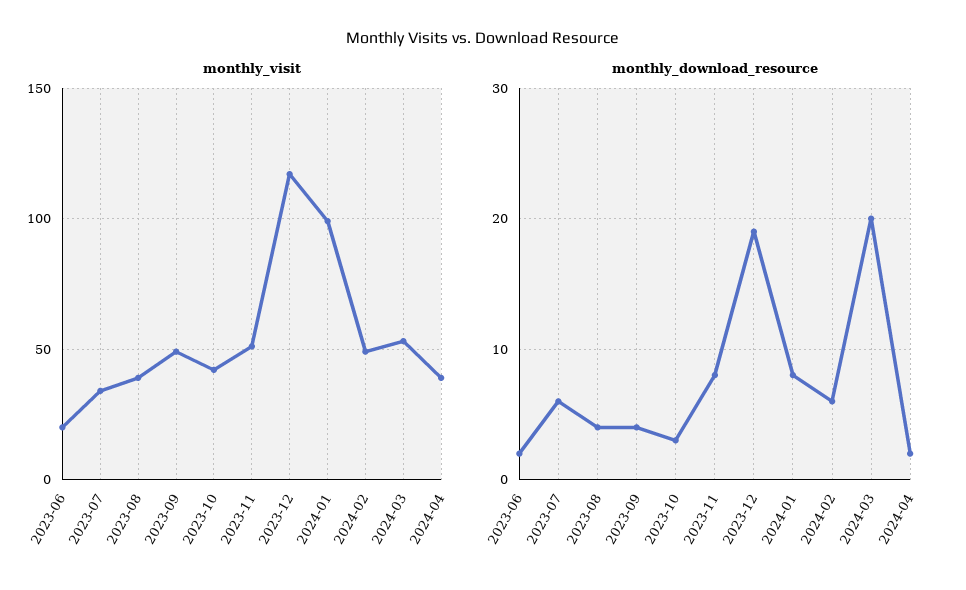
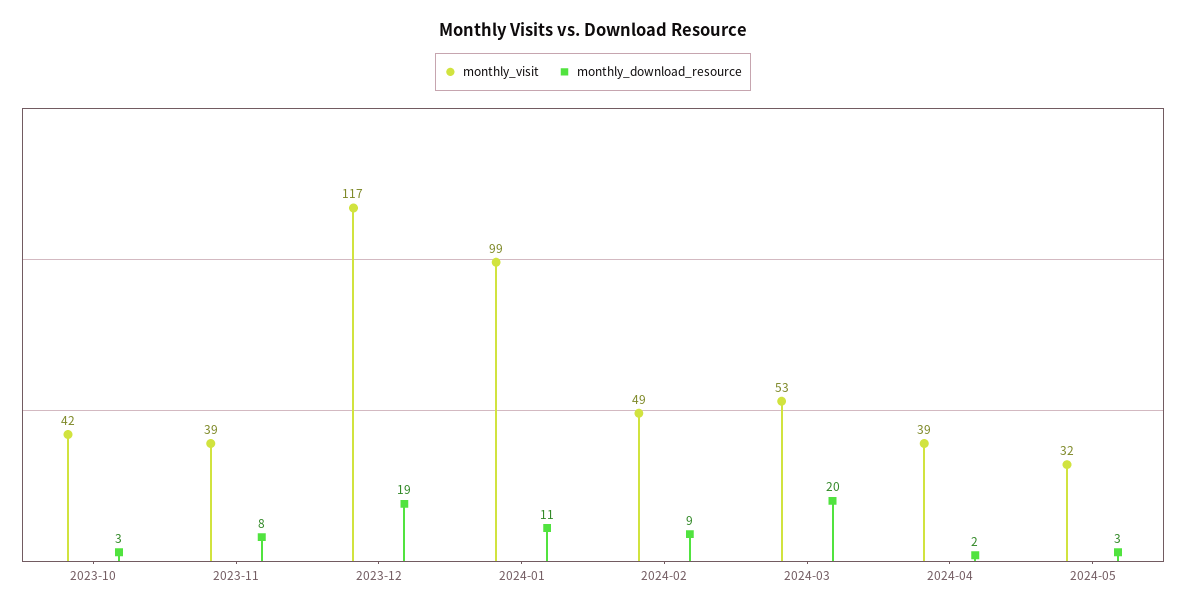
monthly_visit, 2023-06: 20 -> none
monthly_visit, 2023-07: 35 -> none
monthly_visit, 2023-08: 40 -> none
monthly_visit, 2023-09: 50 -> none
monthly_visit, 2023-11: 50 -> 39
monthly_download_resource, 2023-06: 2 -> none
monthly_download_resource, 2023-07: 6 -> none
monthly_download_resource, 2023-08: 4 -> none
monthly_download_resource, 2023-09: 4 -> none
monthly_download_resource, 2024-01: 8 -> 11
monthly_download_resource, 2024-02: 6 -> 9
monthly_visit, 2024-05: none -> 32
monthly_download_resource, 2024-05: none -> 3

